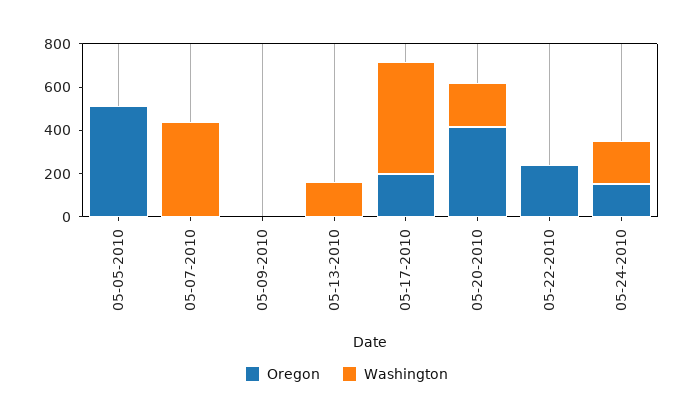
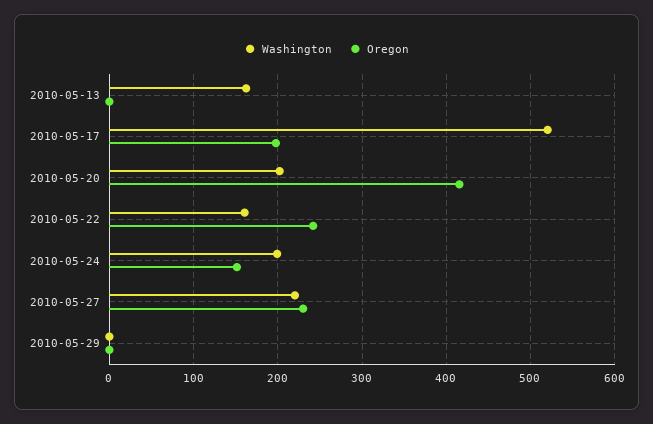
Oregon, 05-05-2010: 500 -> none
Washington, 05-05-2010: 0 -> none
Oregon, 05-07-2010: 0 -> none
Washington, 05-07-2010: 450 -> none
Oregon, 05-09-2010: 0 -> none
Washington, 05-09-2010: 0 -> none
Washington, 05-22-2010: 0 -> 160
Washington, 2010-05-27: none -> 220
Oregon, 2010-05-27: none -> 230
Washington, 2010-05-29: none -> 0
Oregon, 2010-05-29: none -> 0

